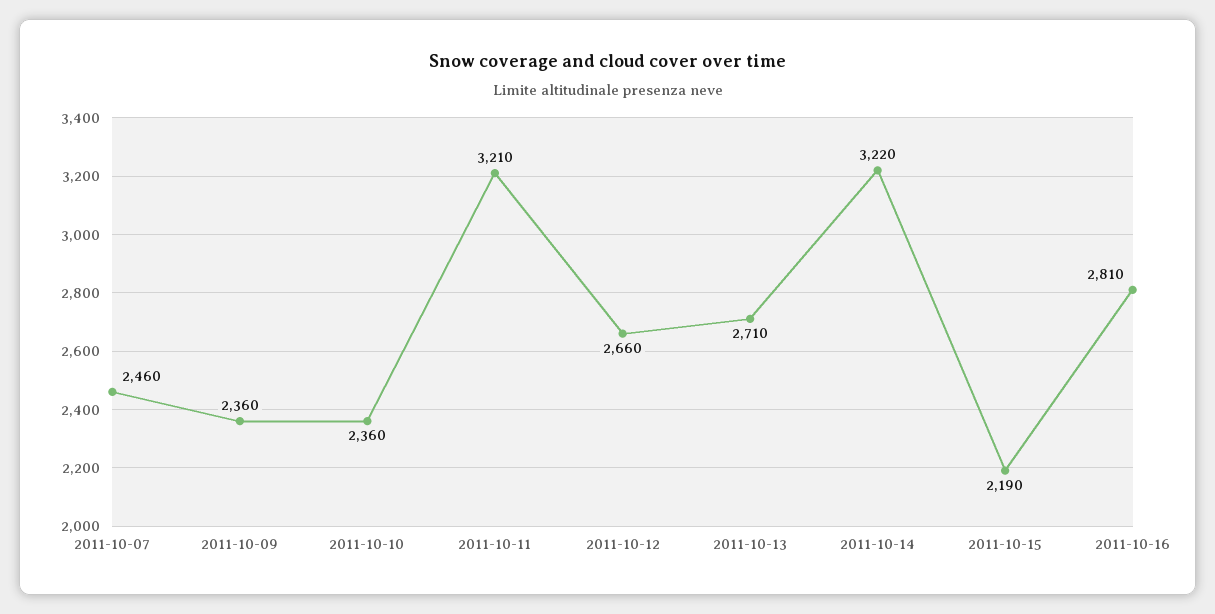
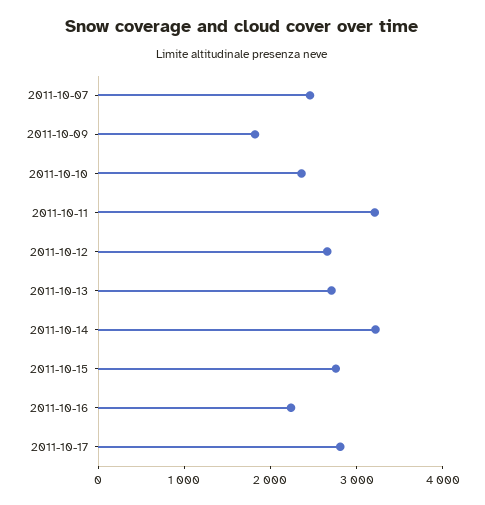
2011-10-09: 2360 -> 1800
2011-10-15: 2190 -> 2800
2011-10-16: 2810 -> 2200
2011-10-17: none -> 2800

